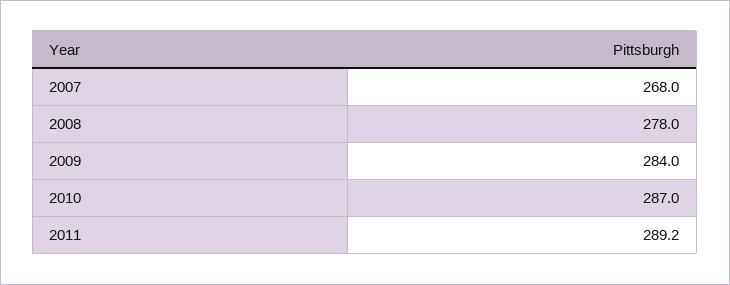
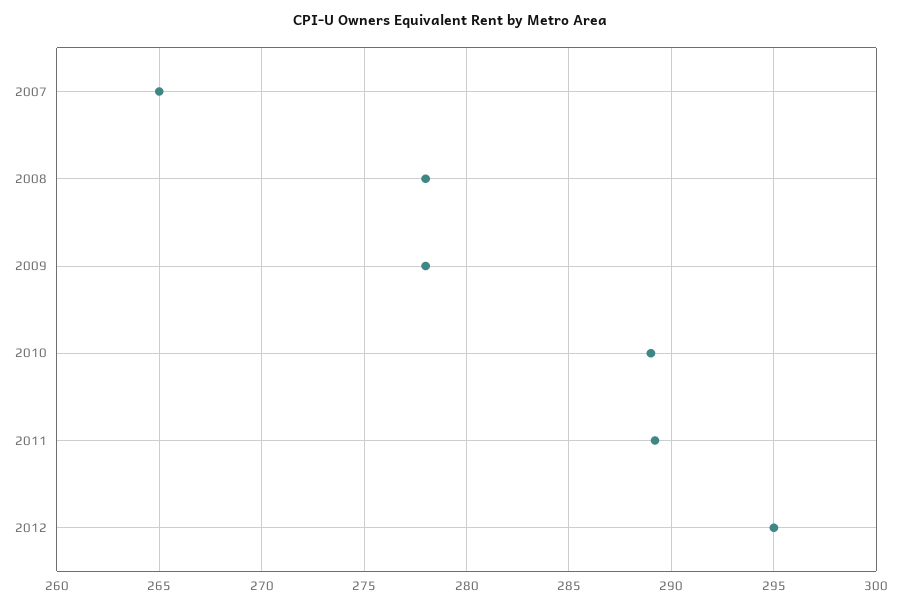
2007: 268 -> 265
2009: 284 -> 278
2010: 287 -> 289
2012: none -> 295

